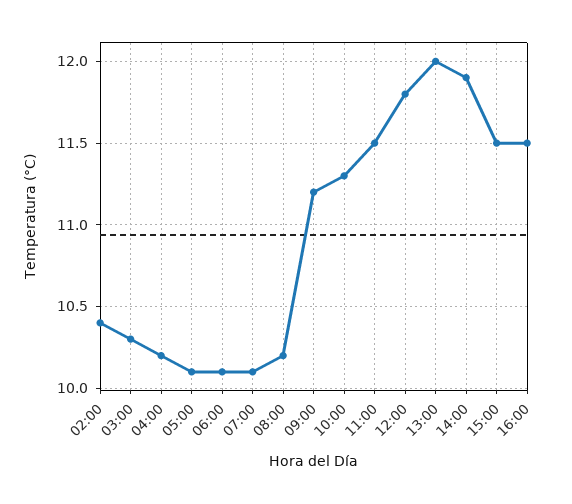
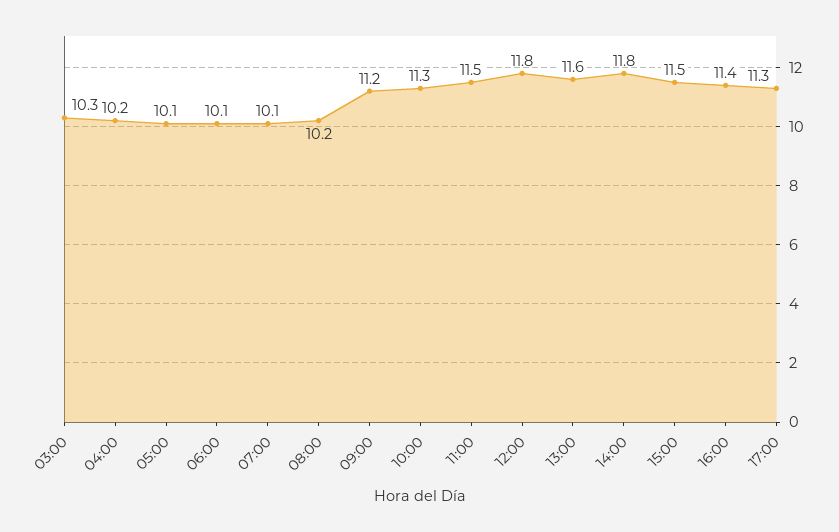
02:00: 10.4 -> none
13:00: 12 -> 11.6
14:00: 11.9 -> 11.8
16:00: 11.5 -> 11.4
17:00: none -> 11.3

